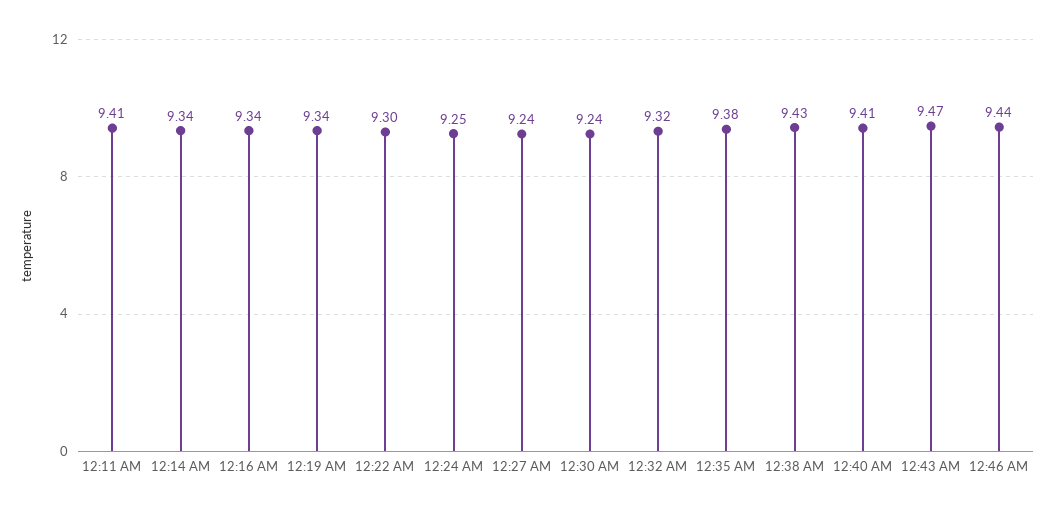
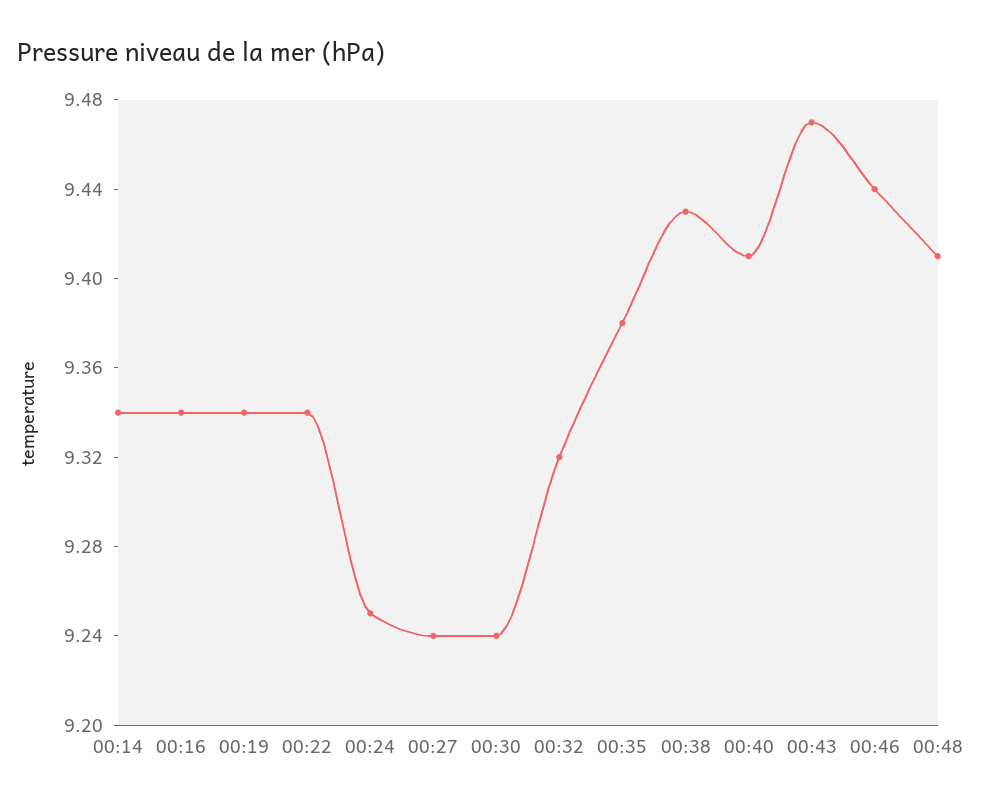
12:11 AM: 9.41 -> none
12:22 AM: 9.3 -> 9.34
00:48: none -> 9.41

